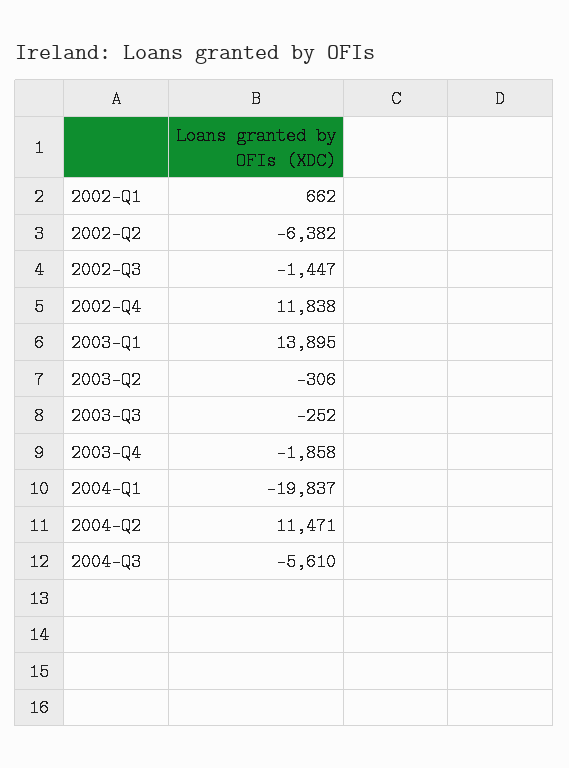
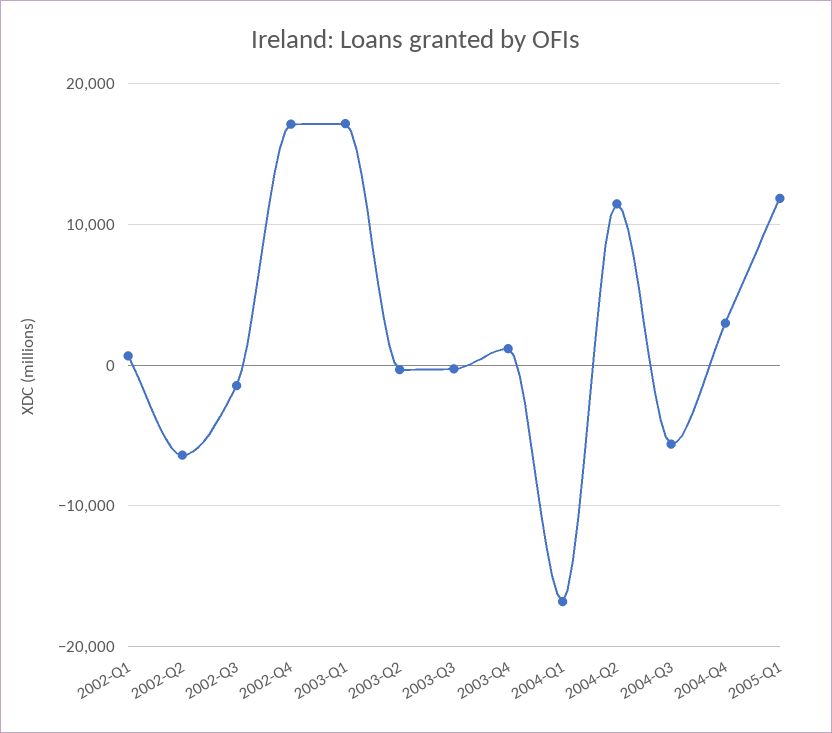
2002-Q4: 11838 -> 17000
2003-Q1: 13895 -> 17000
2003-Q4: -1858 -> 1000
2004-Q1: -19837 -> -17000
2004-Q4: none -> 3000
2005-Q1: none -> 12000

